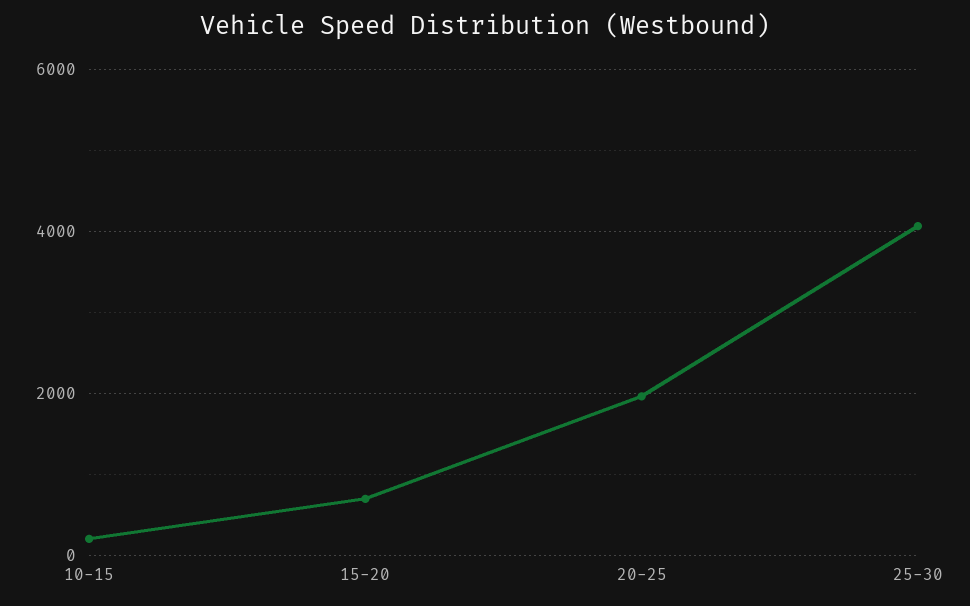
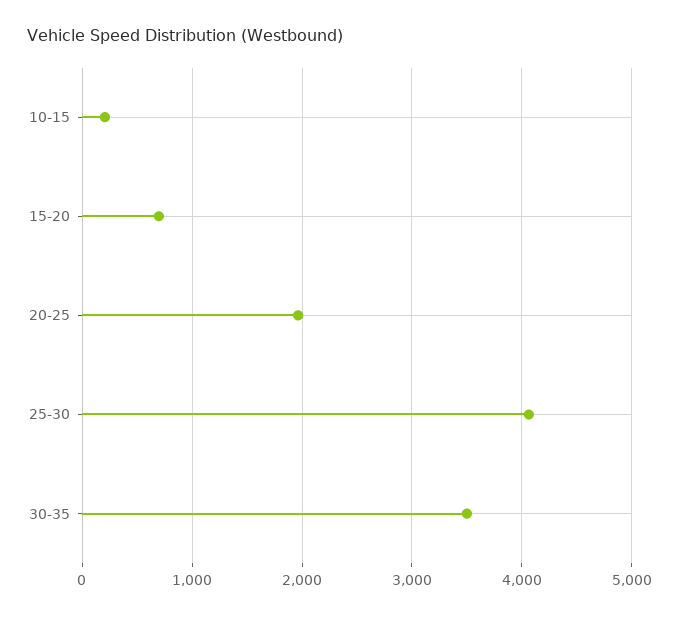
30-35: none -> 3500

